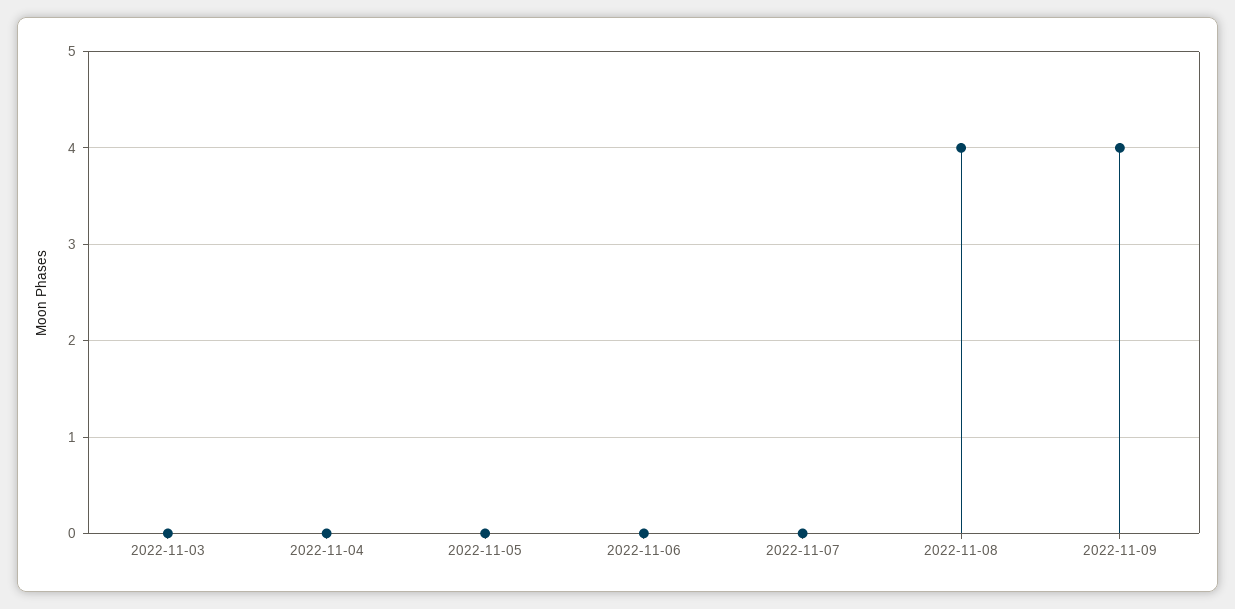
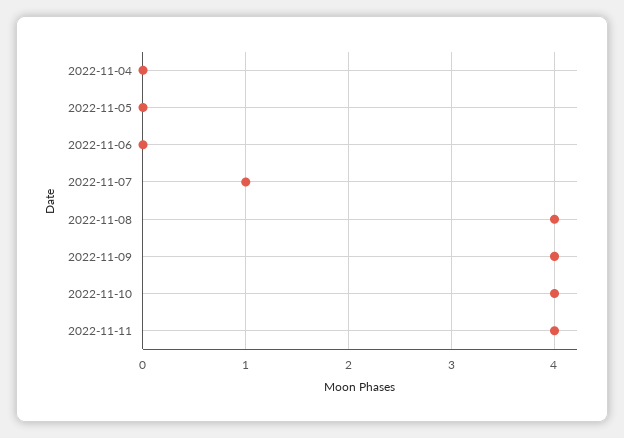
2022-11-03: 0 -> none
2022-11-07: 0 -> 1
2022-11-10: none -> 4
2022-11-11: none -> 4

